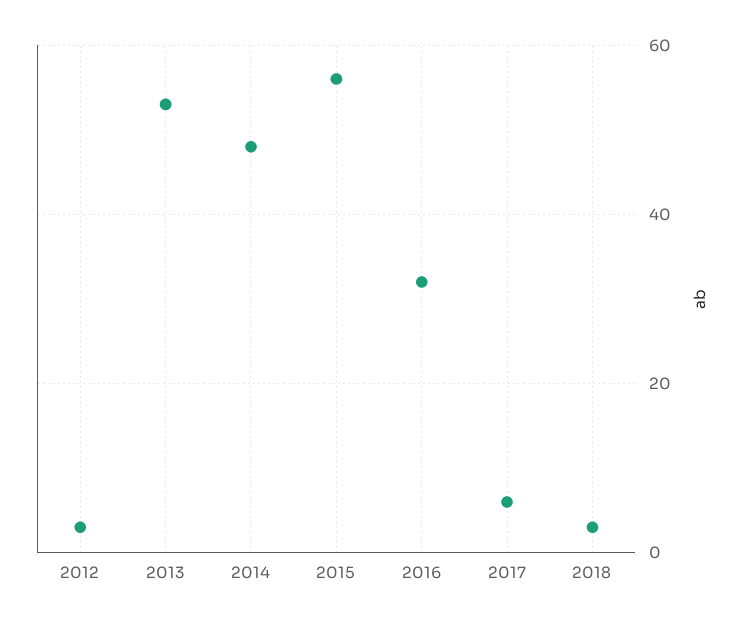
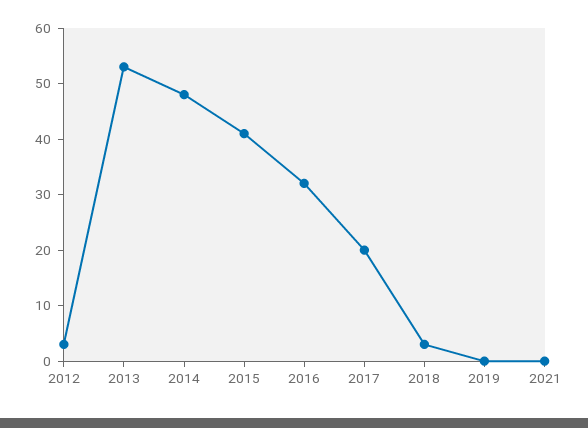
2015: 55 -> 40
2017: 5 -> 20
2019: none -> 0
2021: none -> 0

